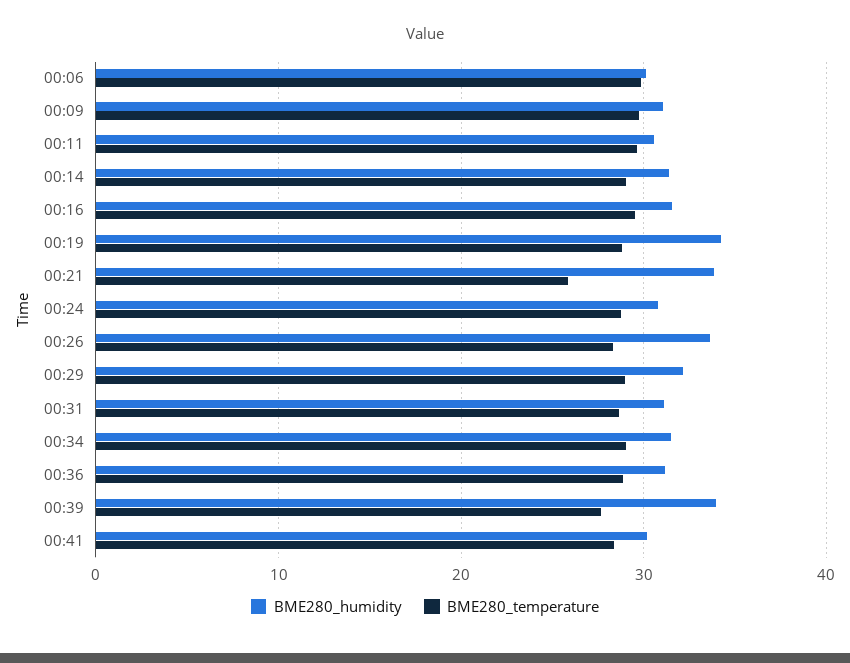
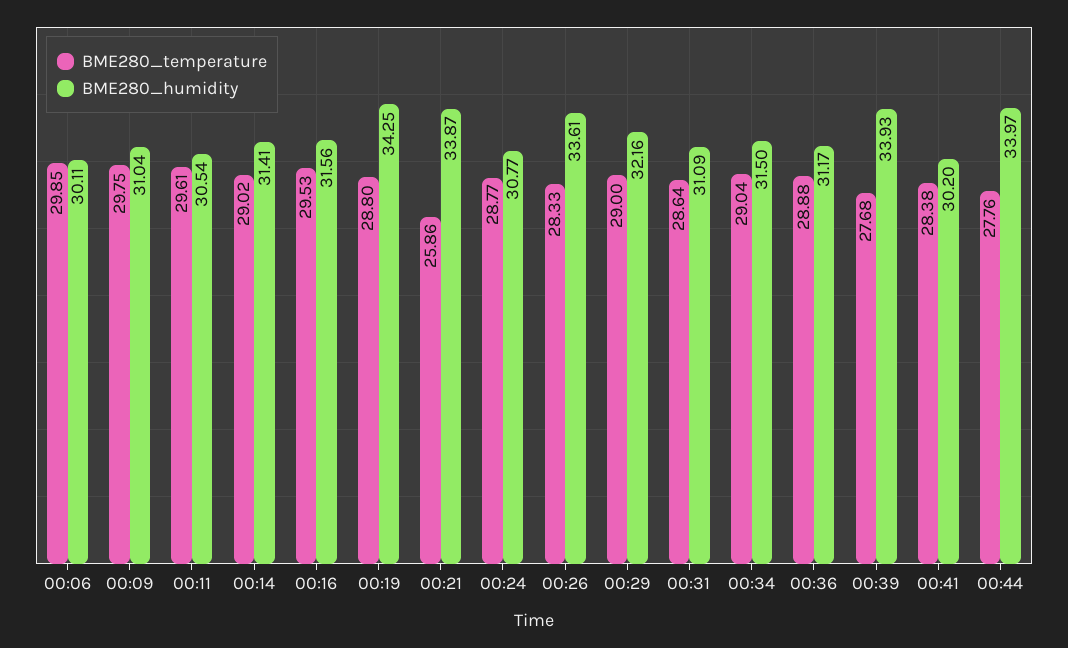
BME280_temperature, 00:44: none -> 27.76
BME280_humidity, 00:44: none -> 33.97

